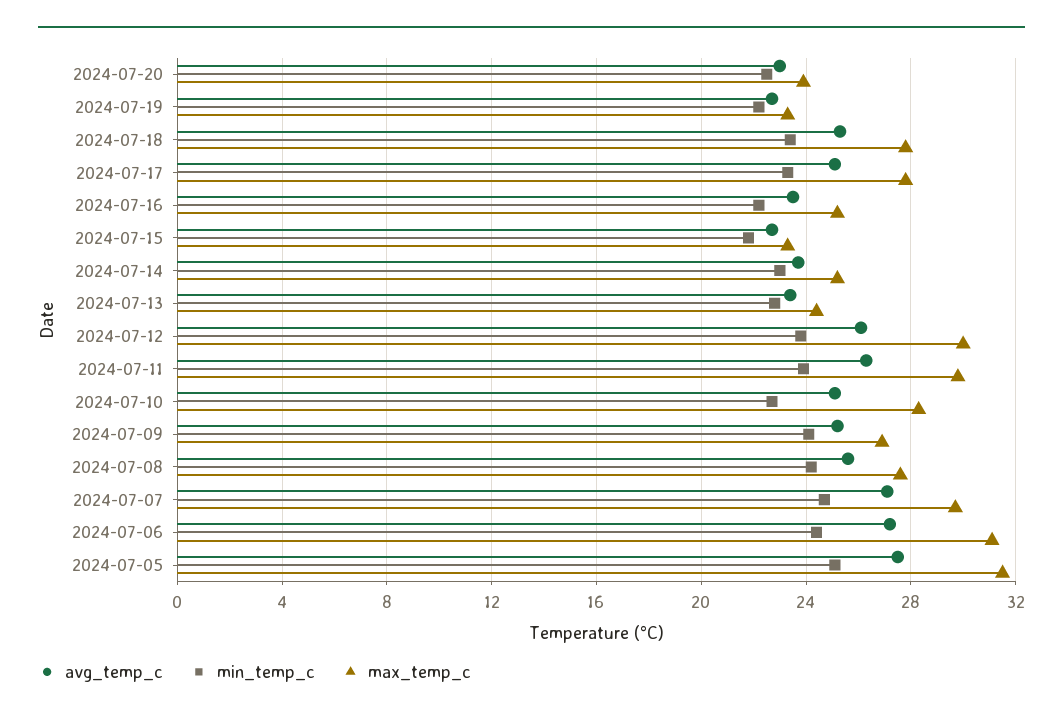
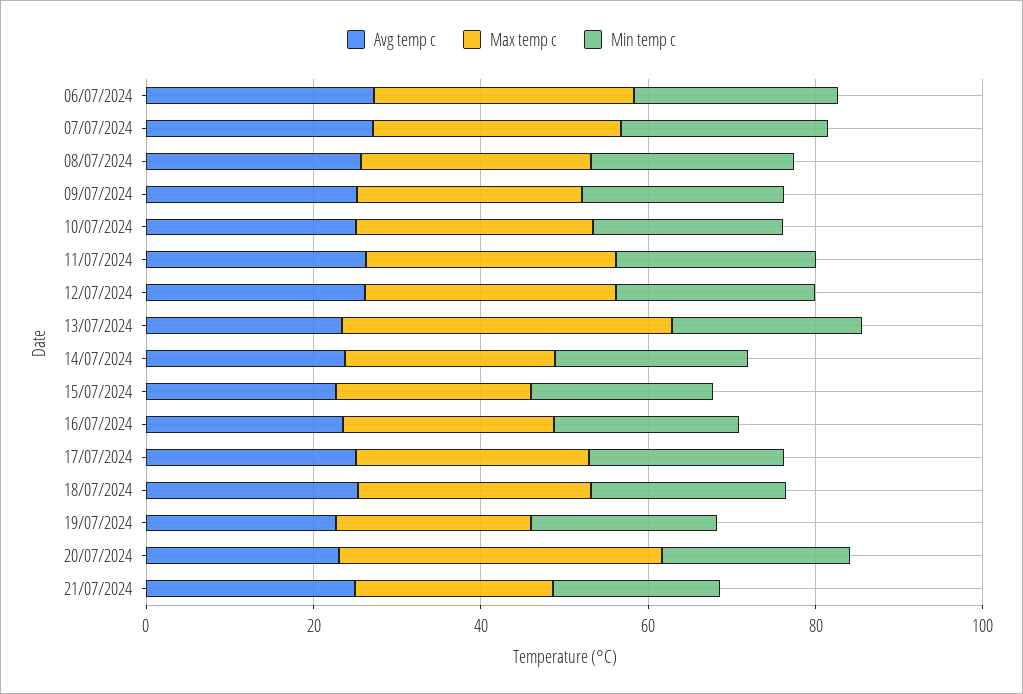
max_temp_c, 2024-07-20: 24 -> 40
max_temp_c, 2024-07-13: 24.5 -> 40
avg_temp_c, 2024-07-05: 27.5 -> none
min_temp_c, 2024-07-05: 25 -> none
max_temp_c, 2024-07-05: 31.5 -> none
avg_temp_c, 21/07/2024: none -> 25
max_temp_c, 21/07/2024: none -> 25
min_temp_c, 21/07/2024: none -> 20

